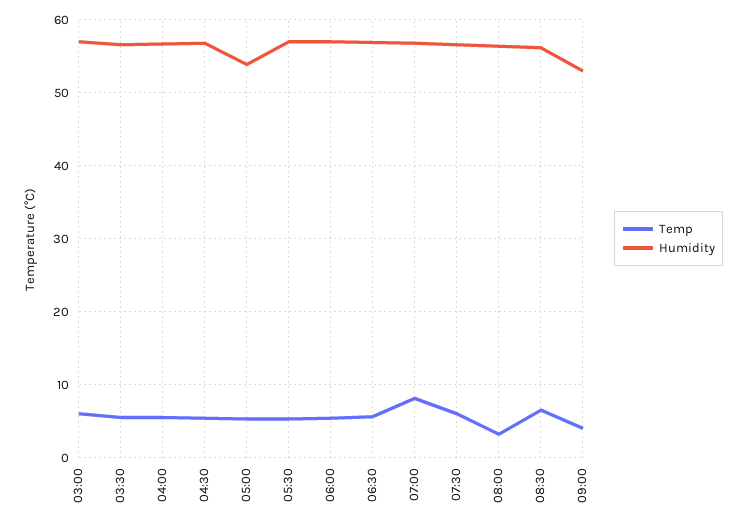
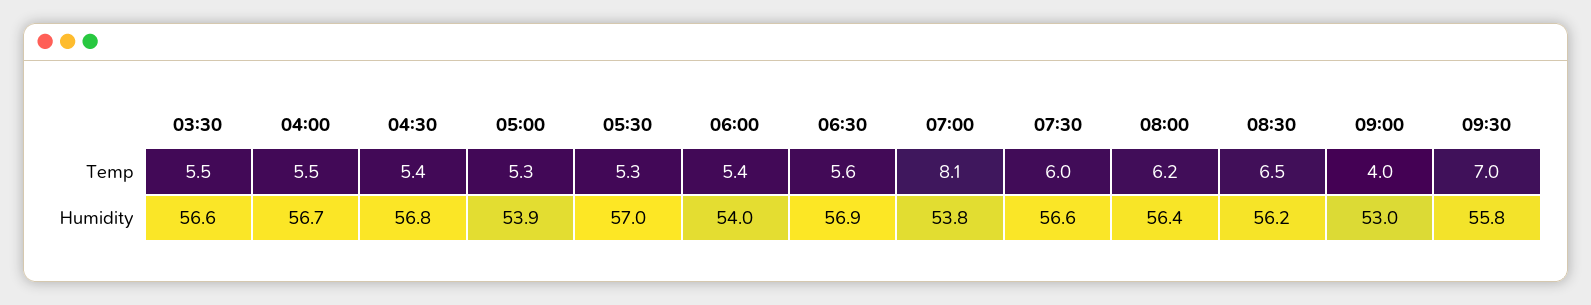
Temp, 03:00: 6 -> none
Humidity, 03:00: 57 -> none
Humidity, 06:00: 57 -> 54
Humidity, 07:00: 57 -> 53.8
Temp, 08:00: 3 -> 6.2
Temp, 09:30: none -> 7
Humidity, 09:30: none -> 55.8

